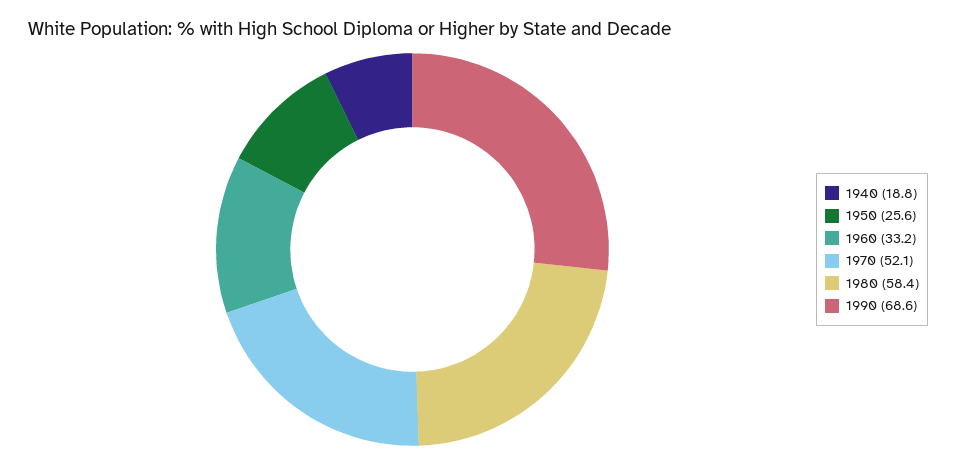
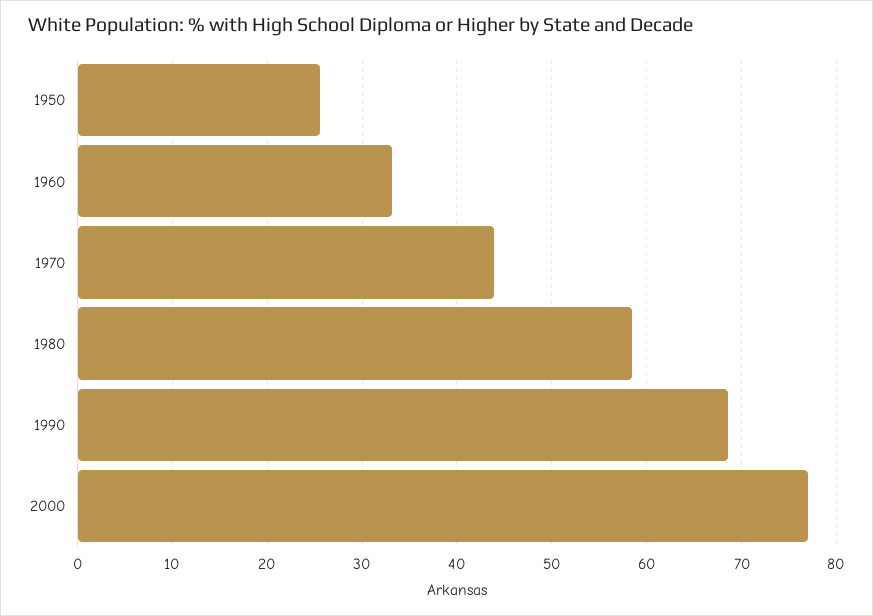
1940: 18.8 -> none
1970: 52.1 -> 44
2000: none -> 77

